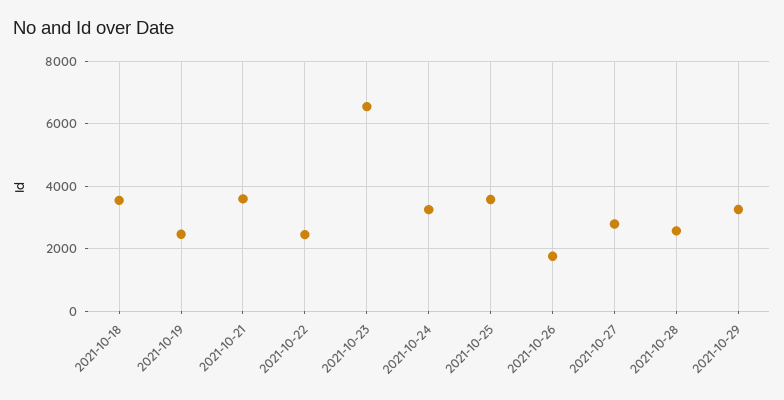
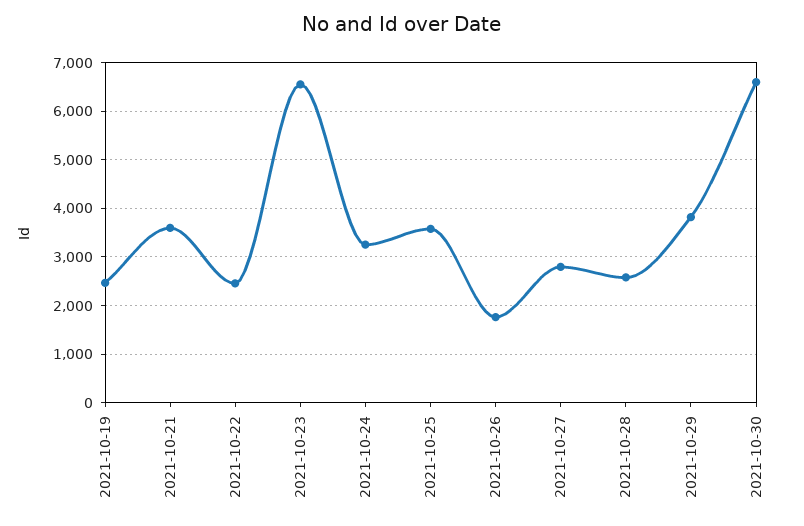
2021-10-18: 3600 -> none
2021-10-29: 3200 -> 3800
2021-10-30: none -> 6600

